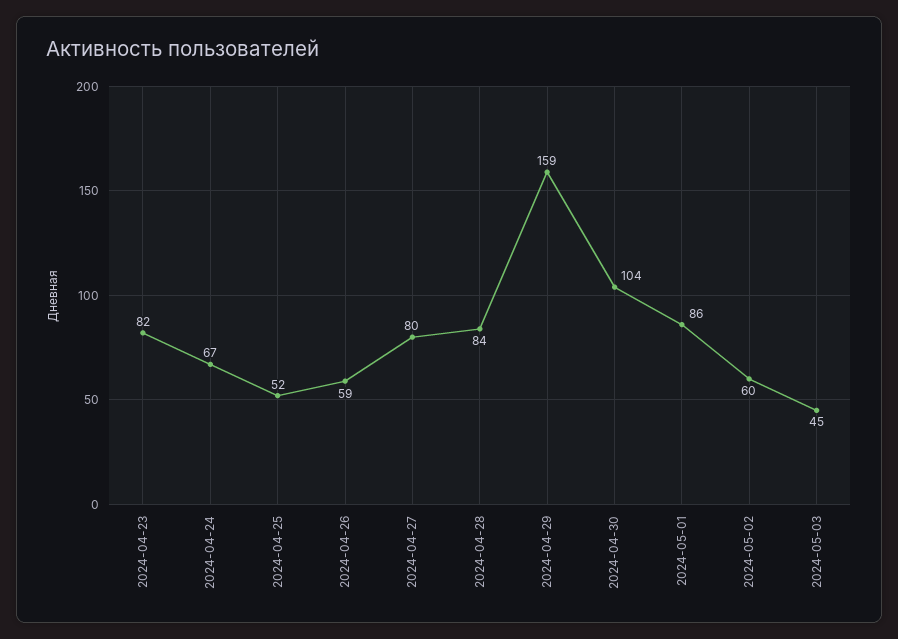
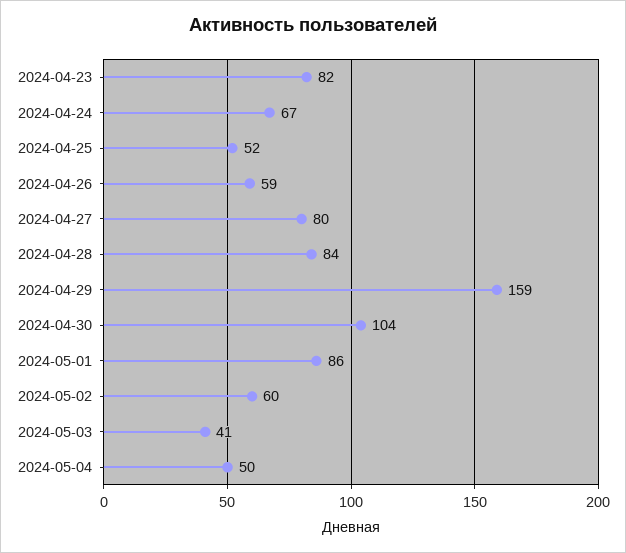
2024-05-03: 45 -> 41
2024-05-04: none -> 50

